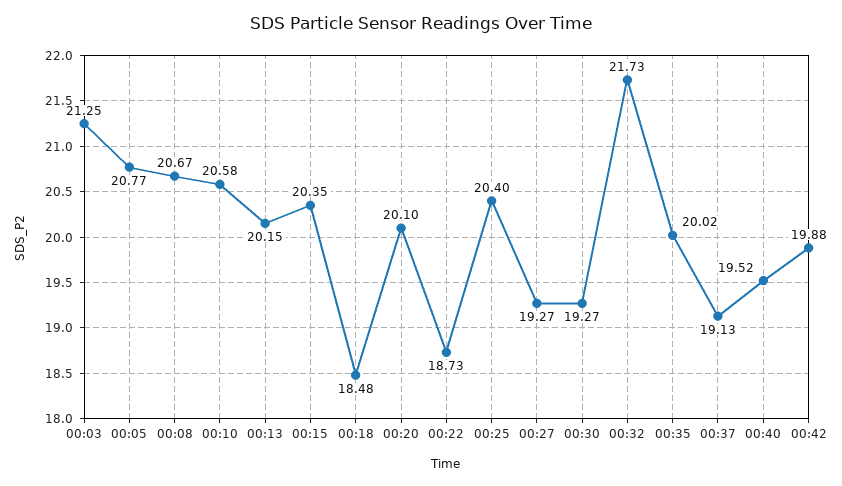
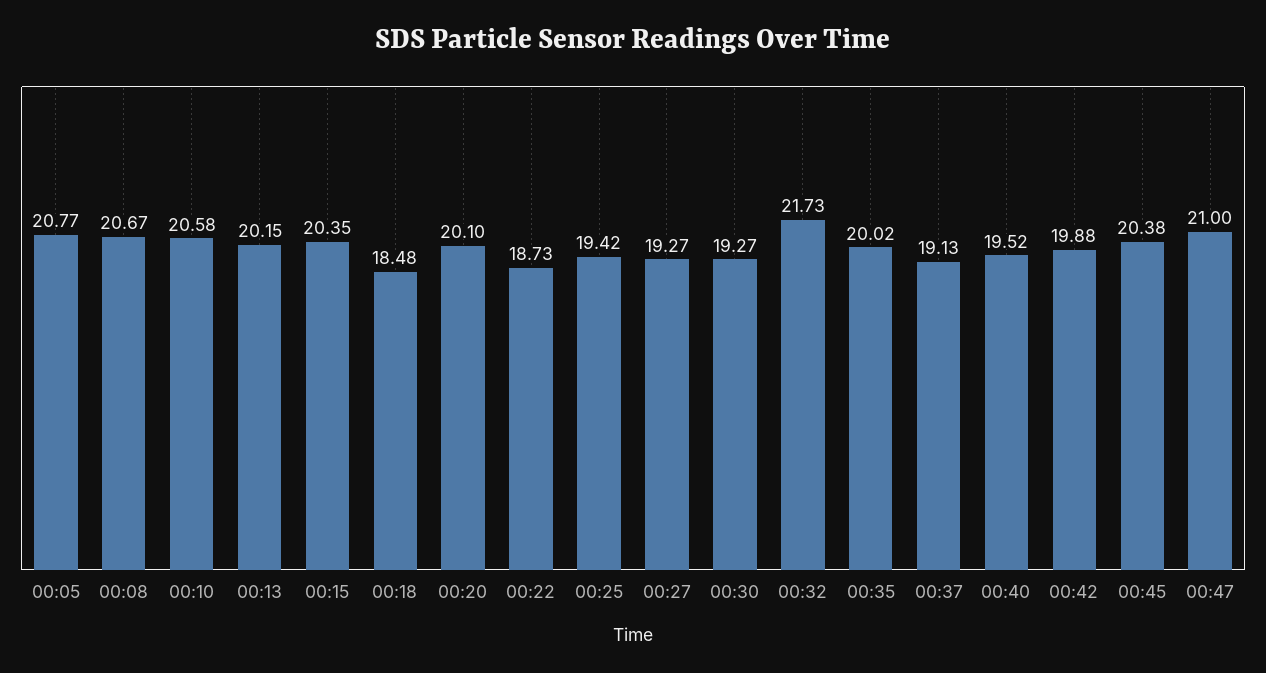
00:03: 21.25 -> none
00:25: 20.4 -> 19.42
00:45: none -> 20.38
00:47: none -> 21

